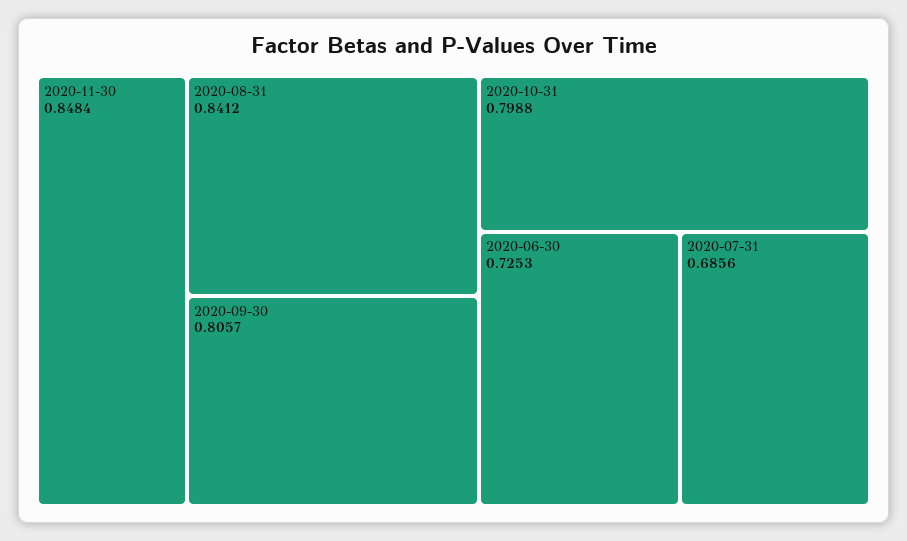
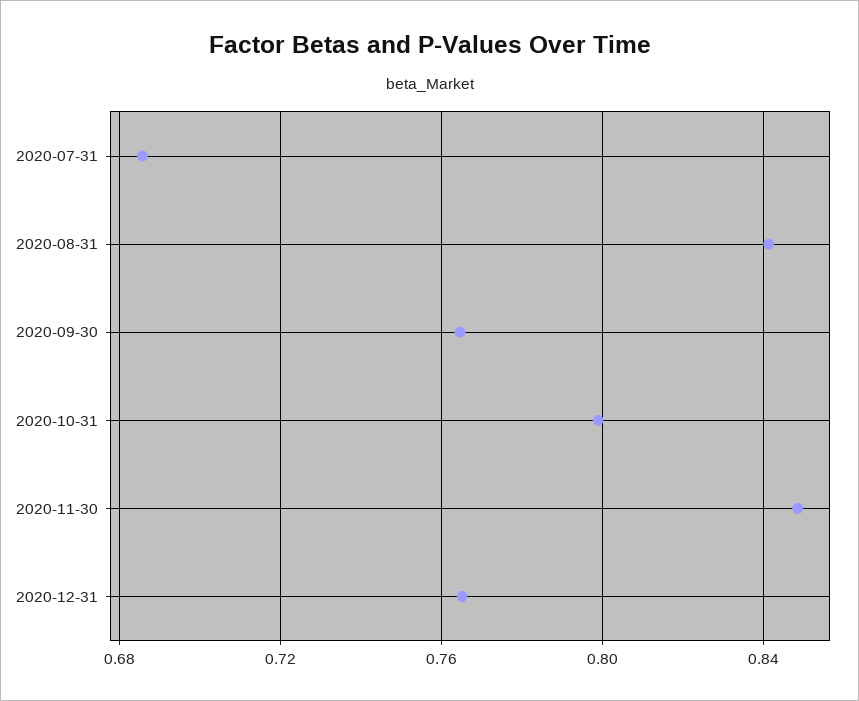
2020-09-30: 0.8057 -> 0.765
2020-06-30: 0.7253 -> none
2020-12-31: none -> 0.765

